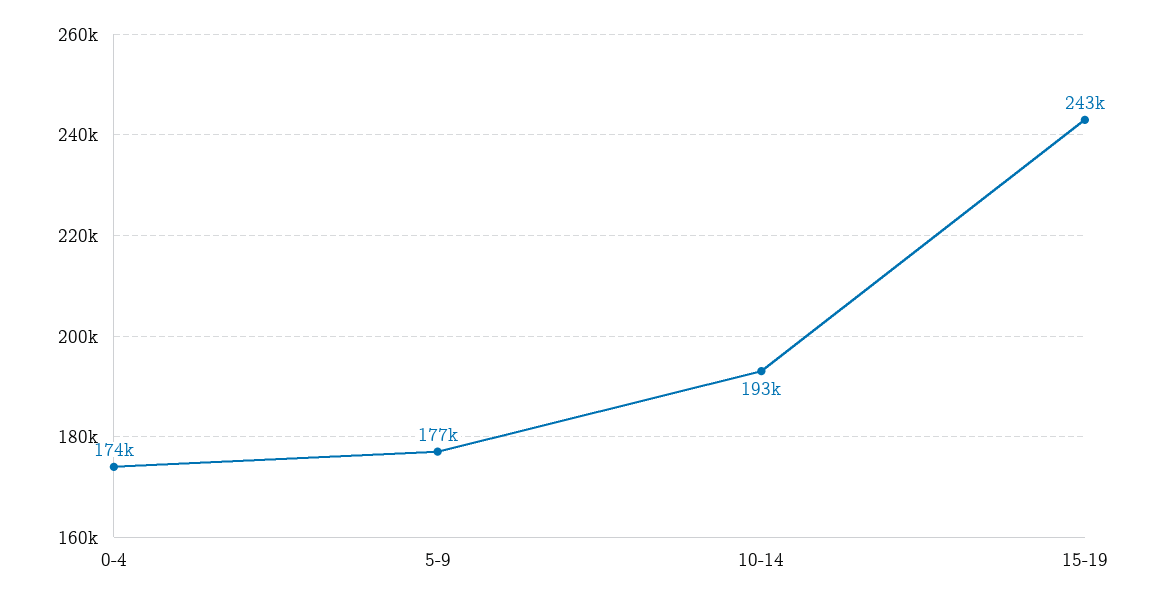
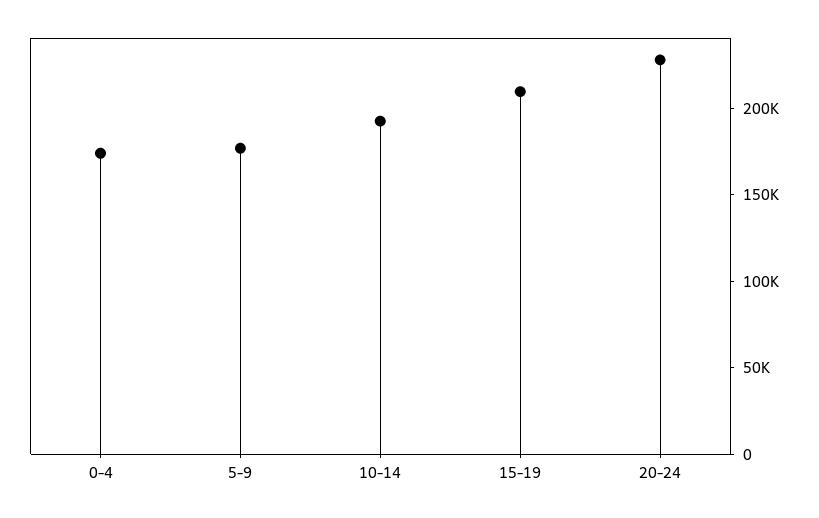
15-19: 243000 -> 210000
20-24: none -> 230000

